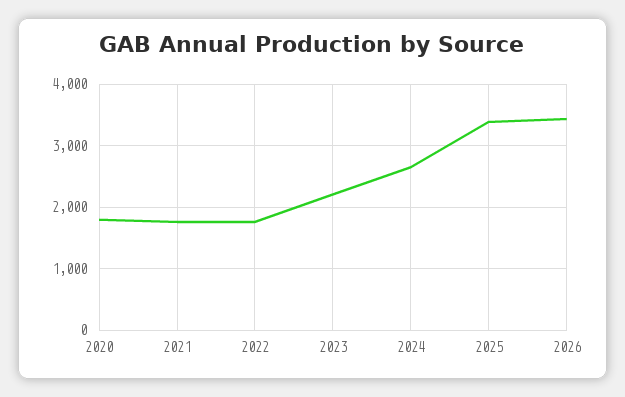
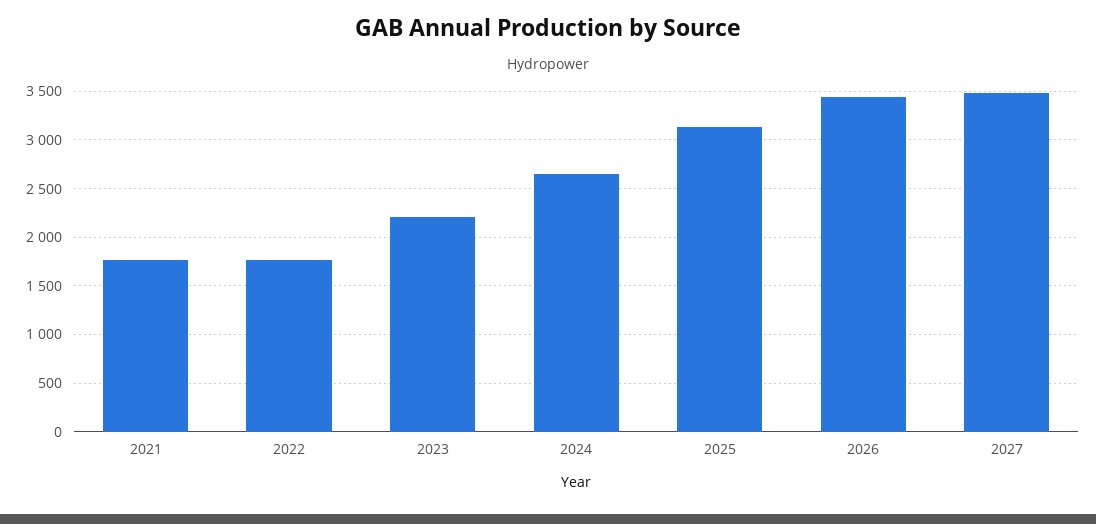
2020: 1800 -> none
2025: 3400 -> 3100
2027: none -> 3500

